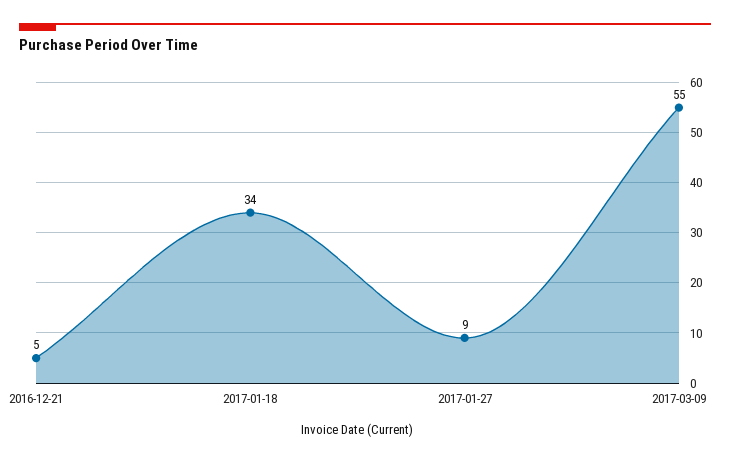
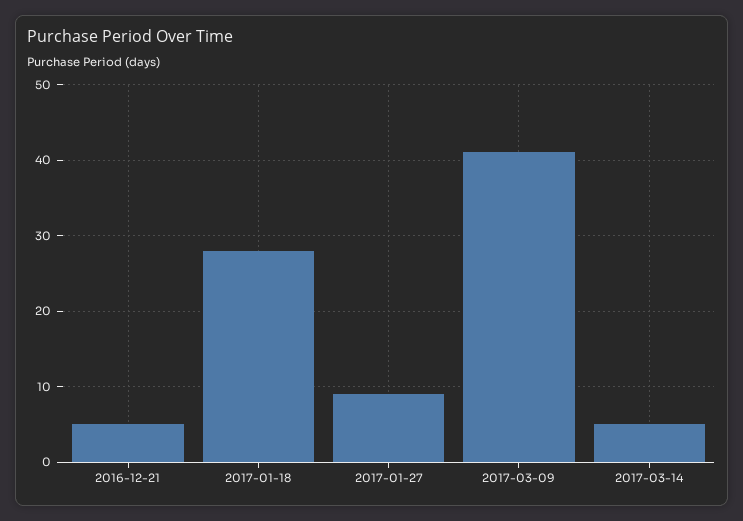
2017-01-18: 34 -> 28
2017-03-09: 55 -> 41
2017-03-14: none -> 5

